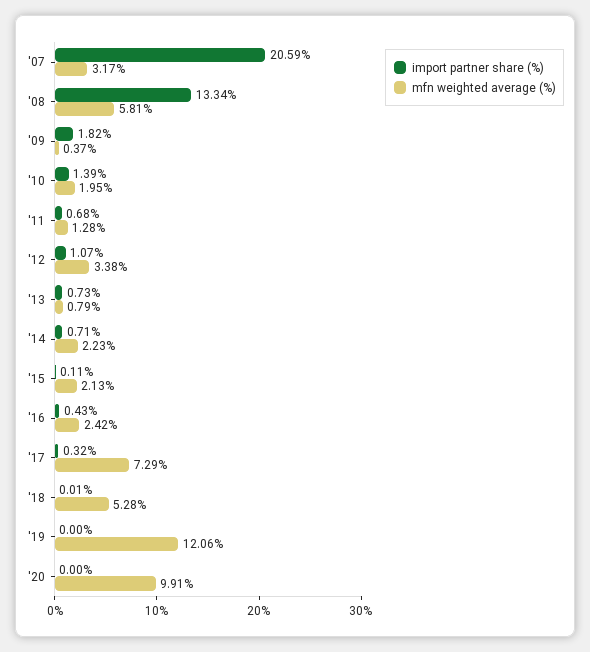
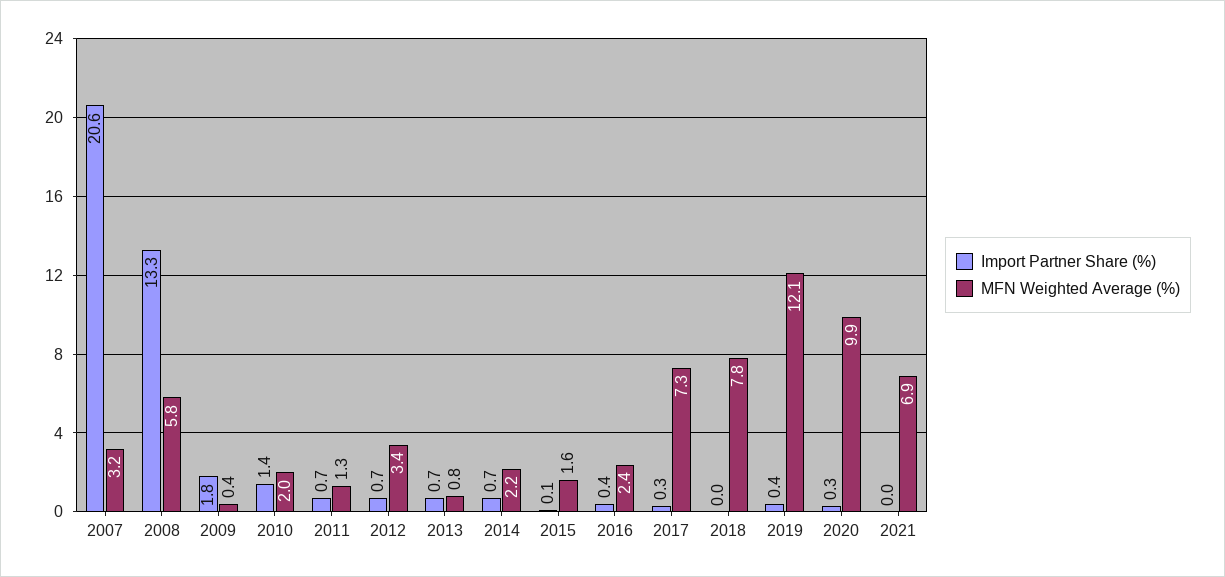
import partner share (%), '12: 1.07 -> 0.7
mfn weighted average (%), '15: 2.13 -> 1.6
mfn weighted average (%), '18: 5.28 -> 7.8
import partner share (%), '19: 0 -> 0.4
import partner share (%), '20: 0 -> 0.3
import partner share (%), 2021: none -> 0
mfn weighted average (%), 2021: none -> 6.9

